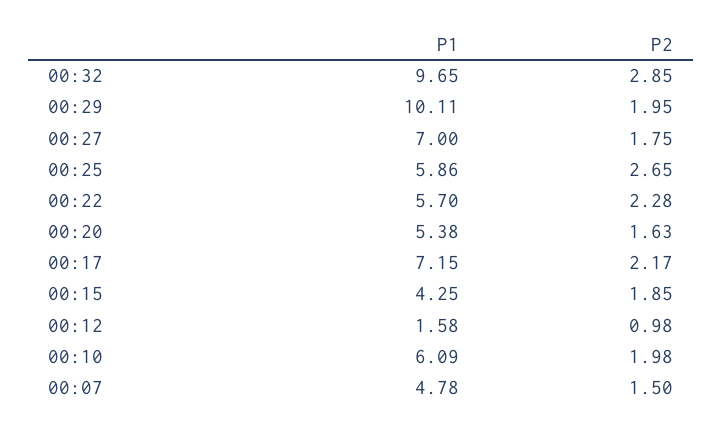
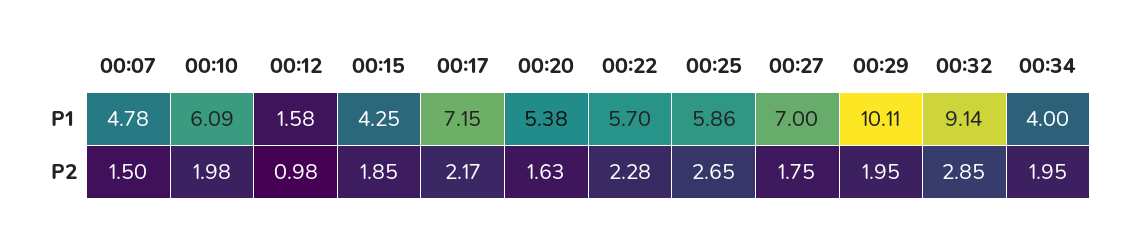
P1, 00:32: 9.65 -> 9.14
P1, 00:34: none -> 4
P2, 00:34: none -> 1.95

